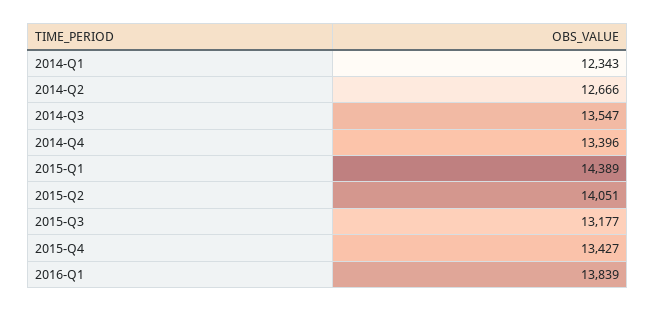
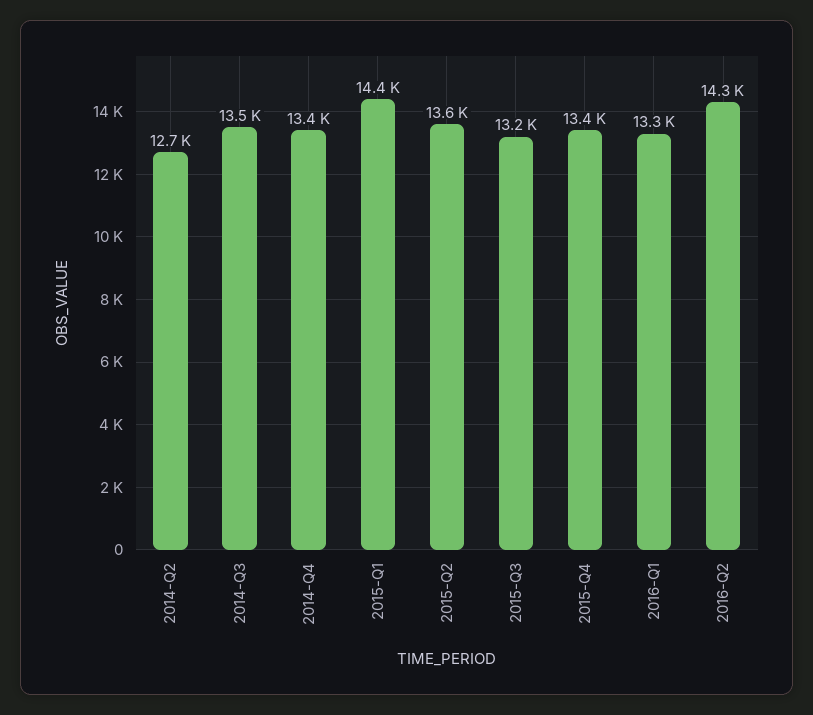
2014-Q1: 12343 -> none
2015-Q2: 14051 -> 13600
2016-Q1: 13839 -> 13300
2016-Q2: none -> 14300

